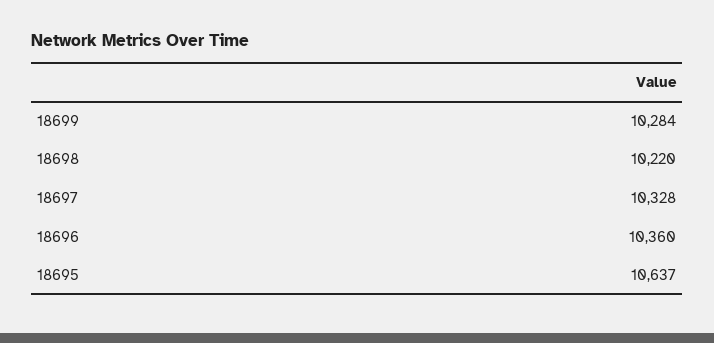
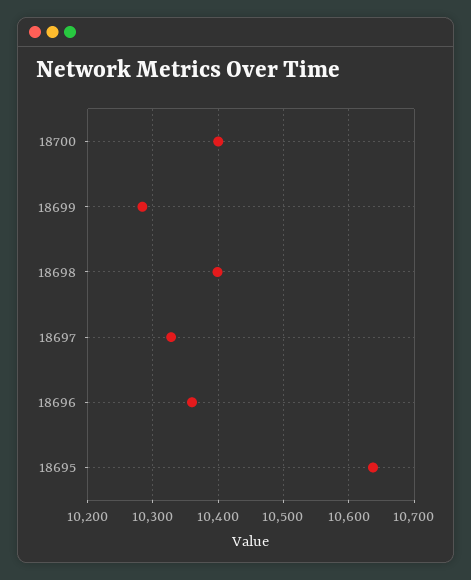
18698: 10220 -> 10400
18700: none -> 10400

